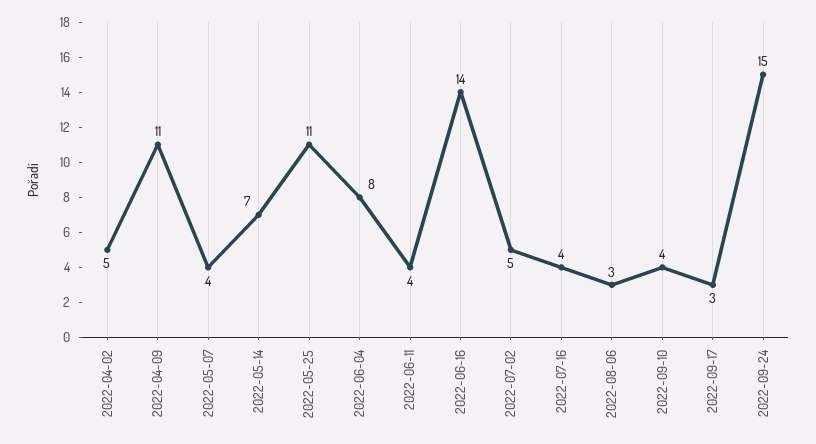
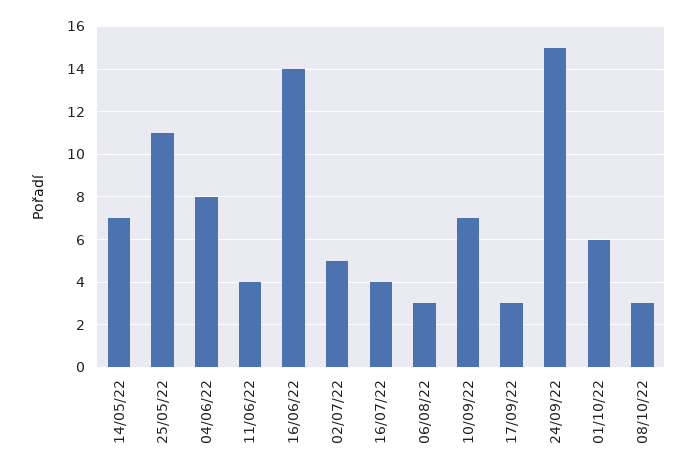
2022-04-02: 5 -> none
2022-04-09: 11 -> none
2022-05-07: 4 -> none
2022-09-10: 4 -> 7
01/10/22: none -> 6
08/10/22: none -> 3

